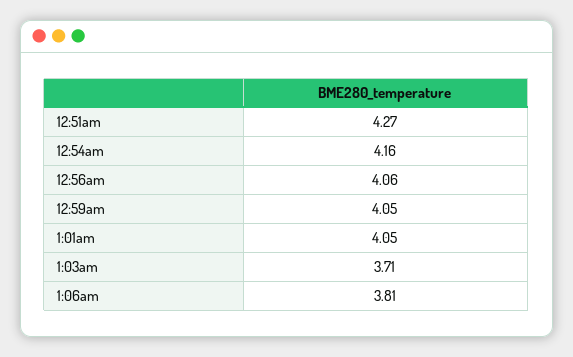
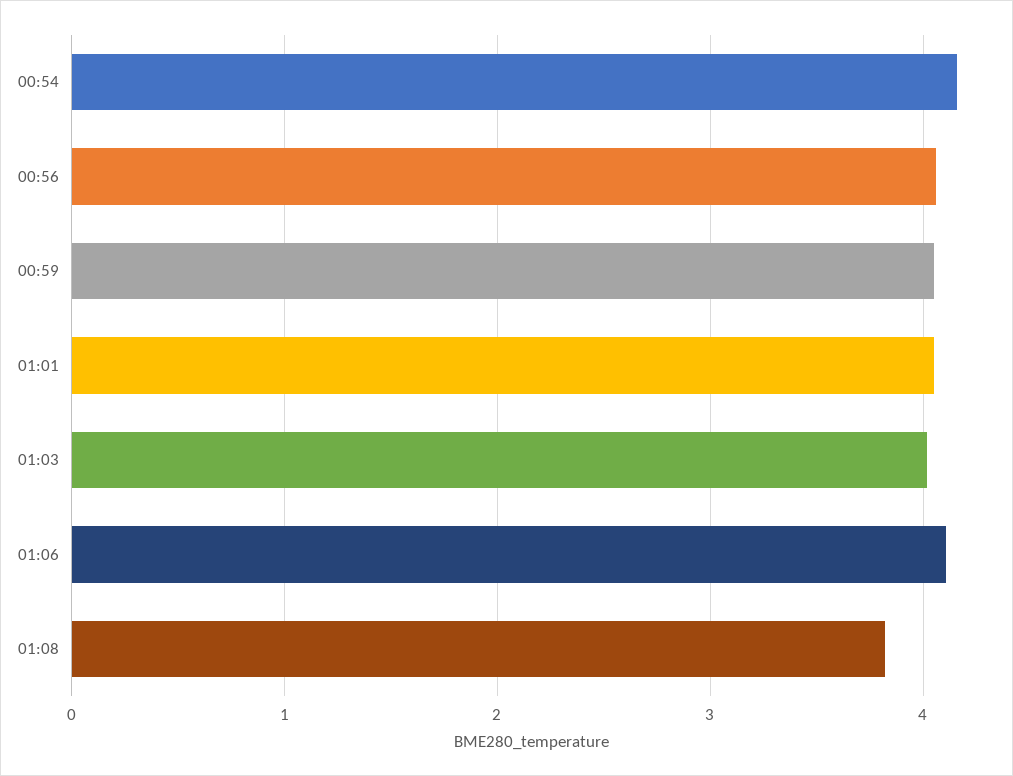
12:51am: 4.27 -> none
1:03am: 3.71 -> 4
1:06am: 3.81 -> 4.1
01:08: none -> 3.8

